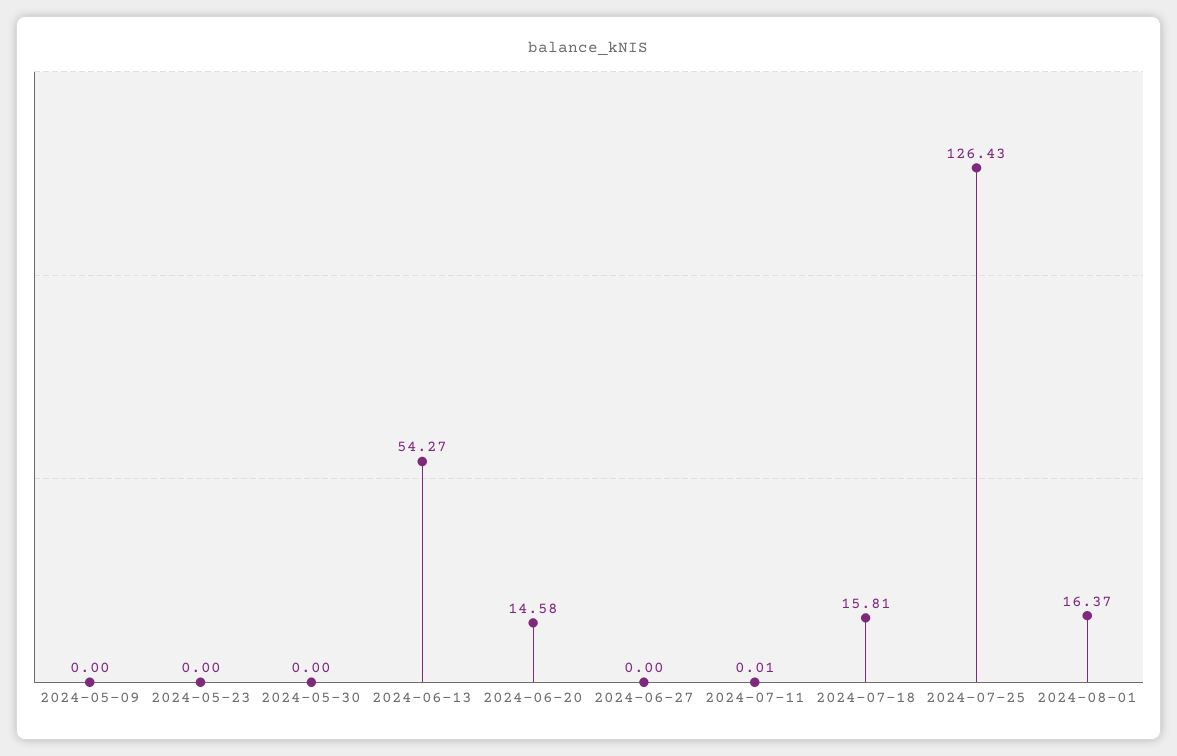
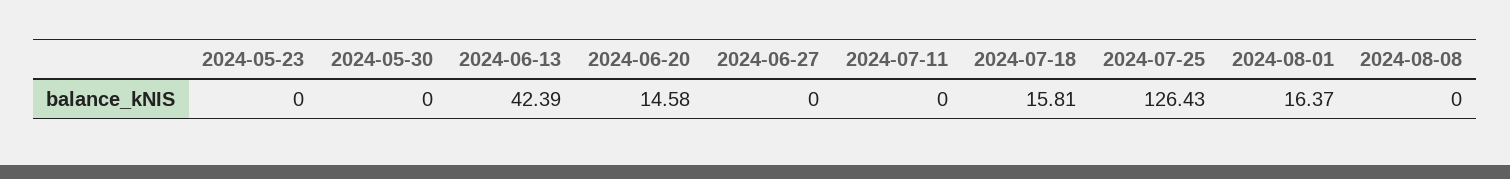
2024-05-09: 0 -> none
2024-06-13: 54.27 -> 42.39
2024-07-11: 0.01 -> 0
2024-08-08: none -> 0

